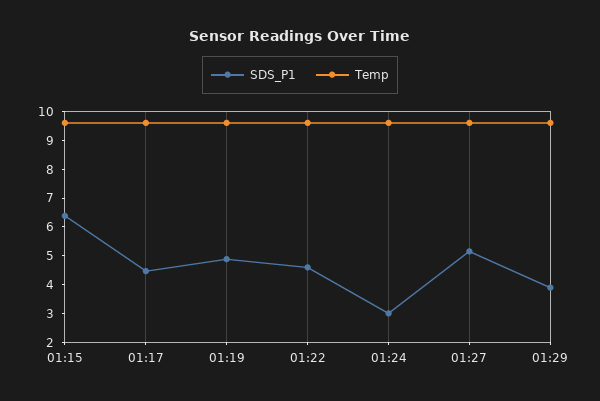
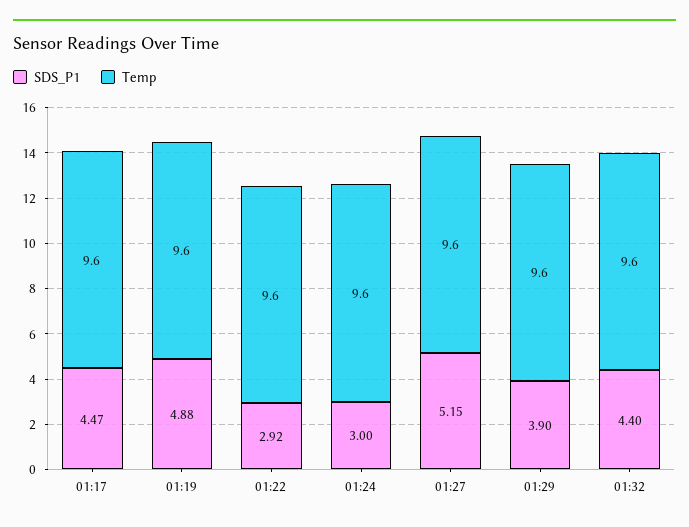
SDS_P1, 01:15: 6.5 -> none
Temp, 01:15: 9.5 -> none
SDS_P1, 01:22: 4.5 -> 2.92
SDS_P1, 01:32: none -> 4.4
Temp, 01:32: none -> 9.6

